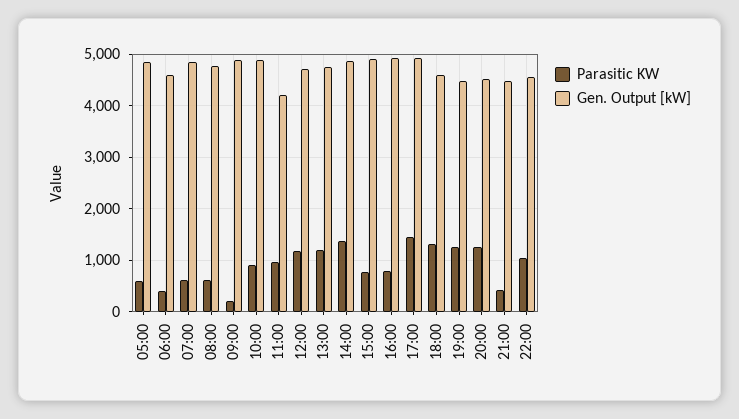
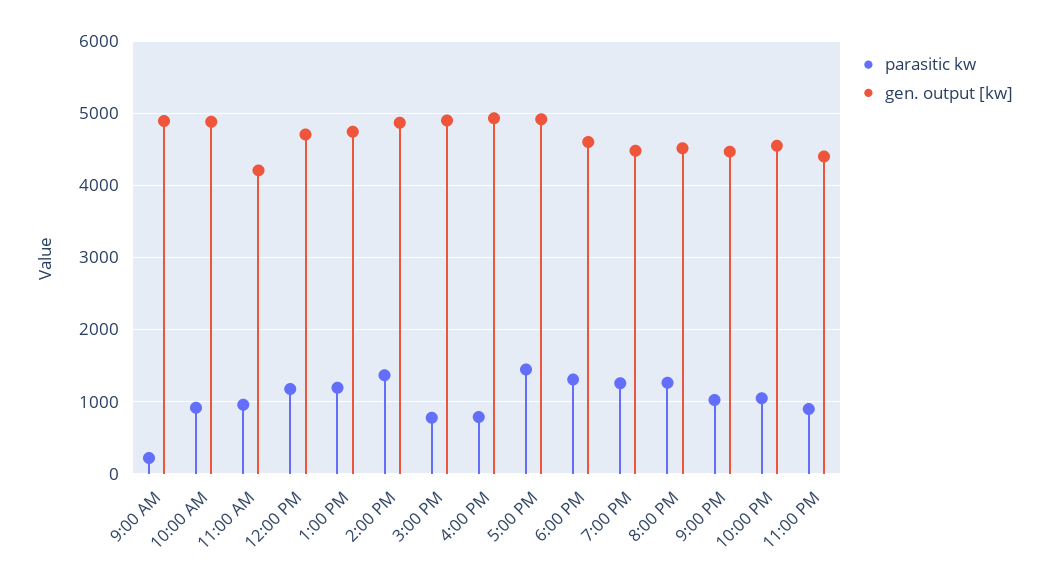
Parasitic KW, 05:00: 600 -> none
Gen. Output [kW], 05:00: 4800 -> none
Parasitic KW, 06:00: 400 -> none
Gen. Output [kW], 06:00: 4600 -> none
Parasitic KW, 07:00: 600 -> none
Gen. Output [kW], 07:00: 4800 -> none
Parasitic KW, 08:00: 600 -> none
Gen. Output [kW], 08:00: 4800 -> none
Parasitic KW, 21:00: 400 -> 1000
Parasitic KW, 11:00 PM: none -> 900
Gen. Output [kW], 11:00 PM: none -> 4400

